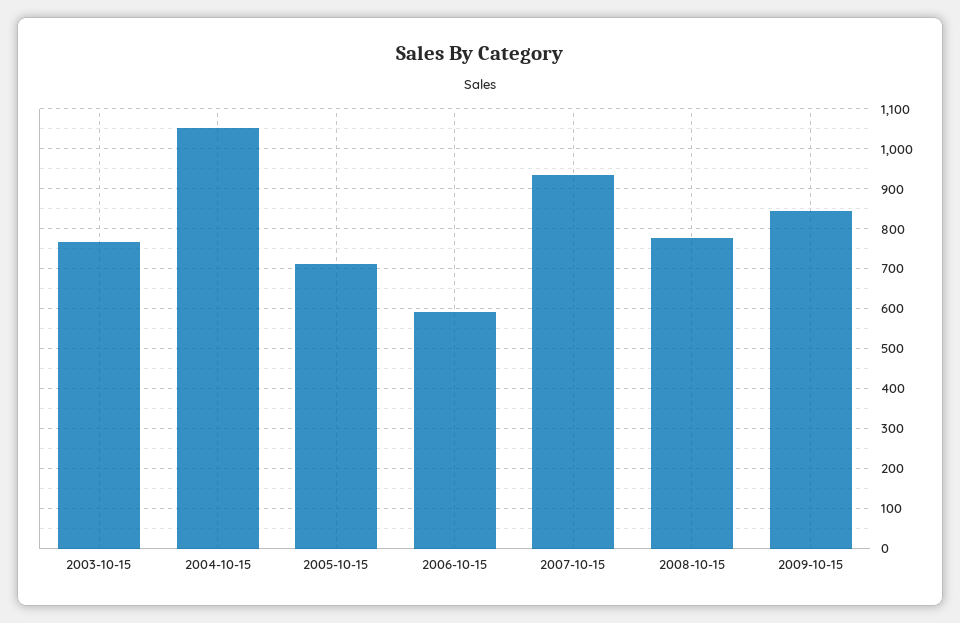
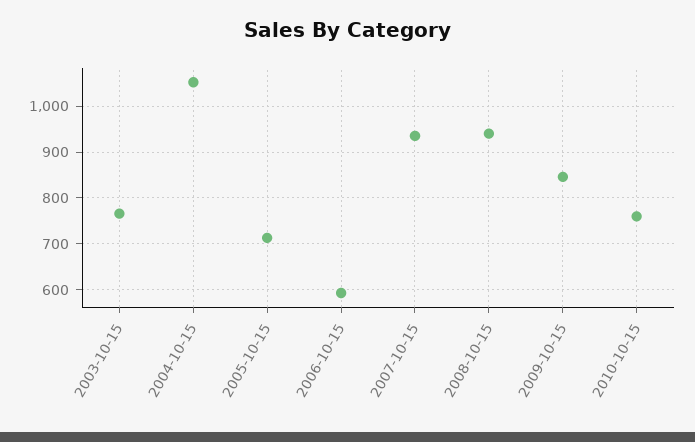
2008-10-15: 780 -> 940
2010-10-15: none -> 760

